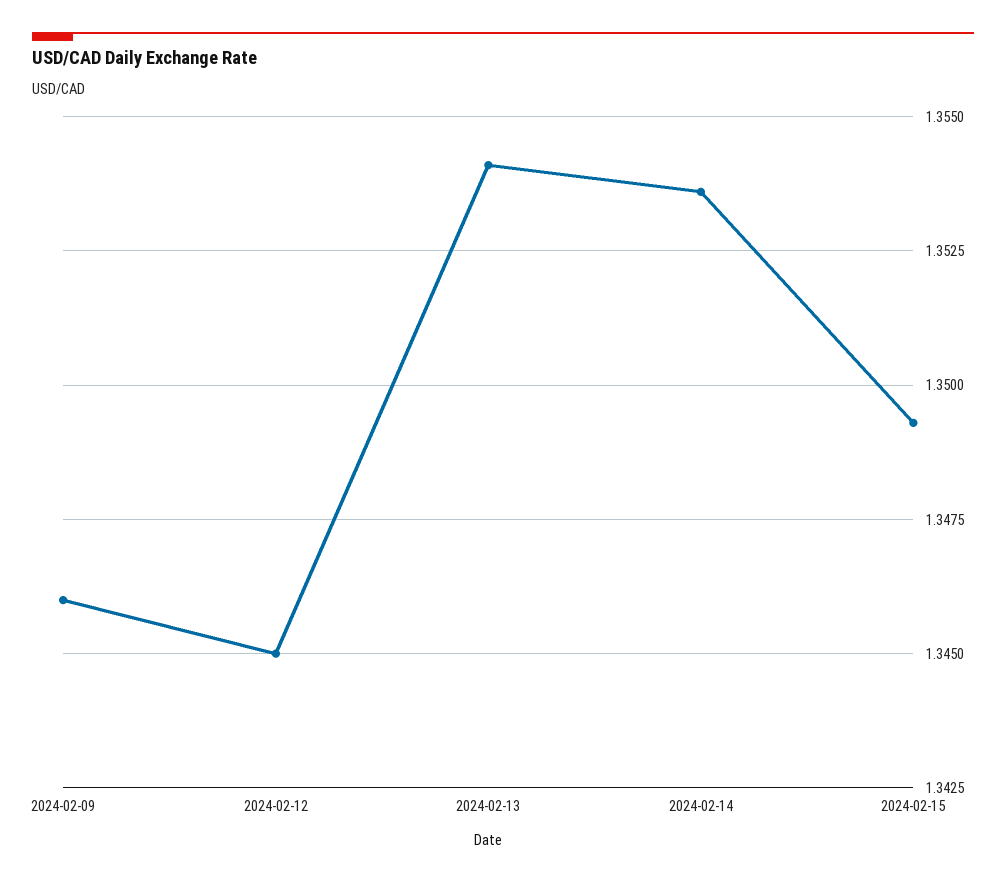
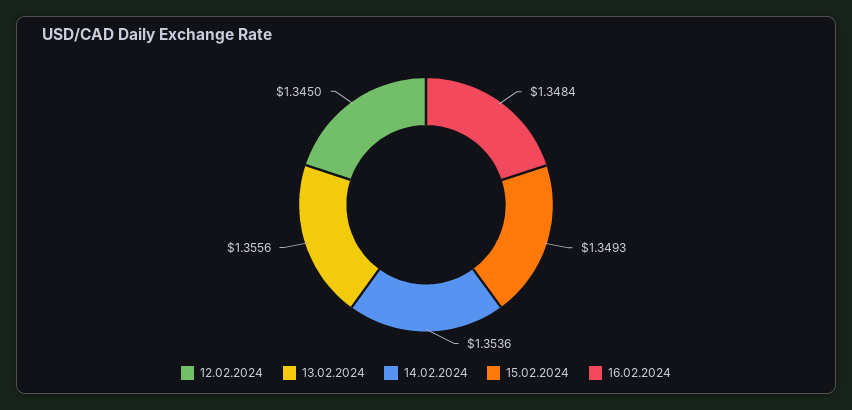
2024-02-09: 1.346 -> none
2024-02-13: 1.354 -> 1.3556
16.02.2024: none -> 1.3484

